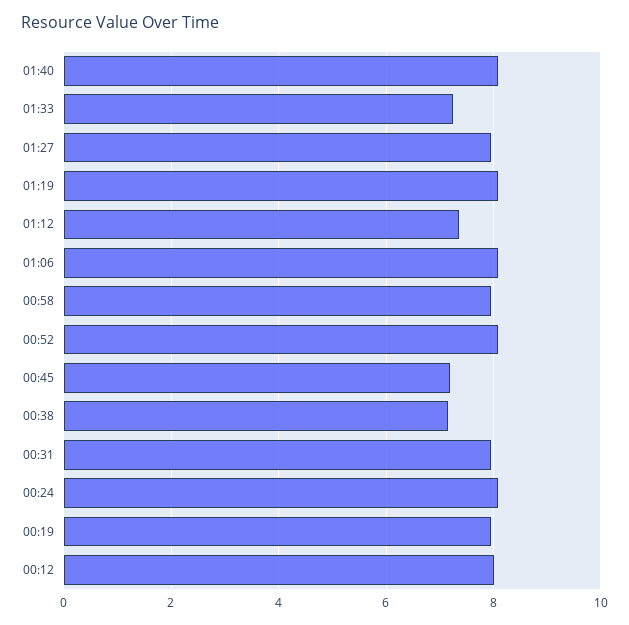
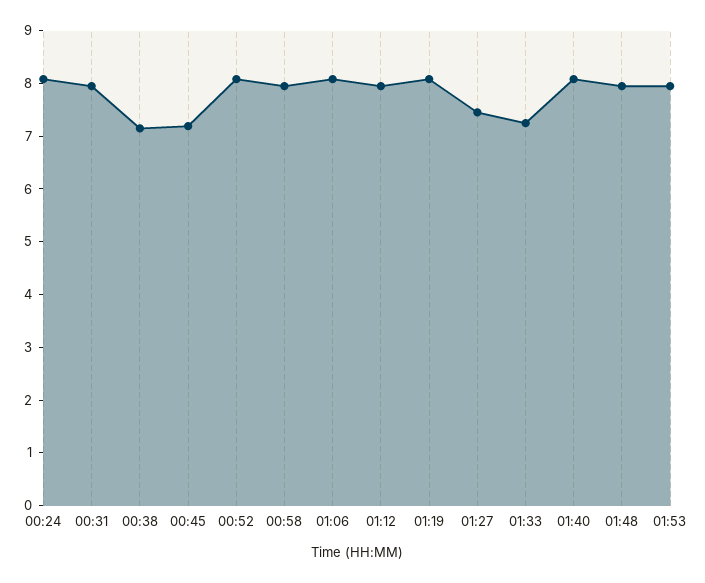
01:27: 8 -> 7.4
01:12: 7.4 -> 8
00:19: 8 -> none
00:12: 8 -> none
01:48: none -> 8
01:53: none -> 8

